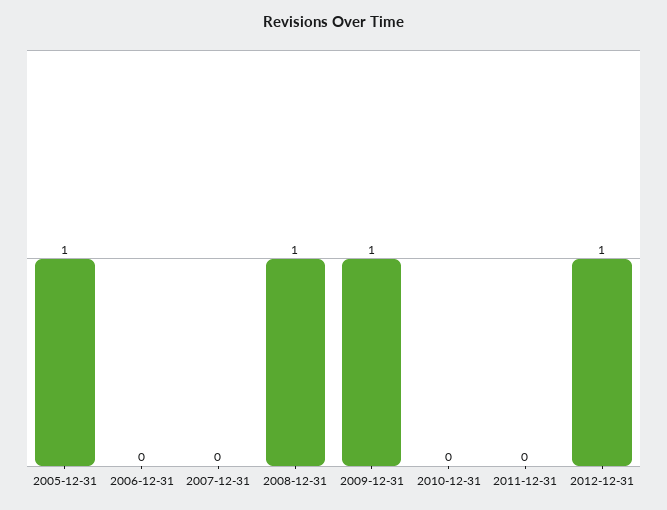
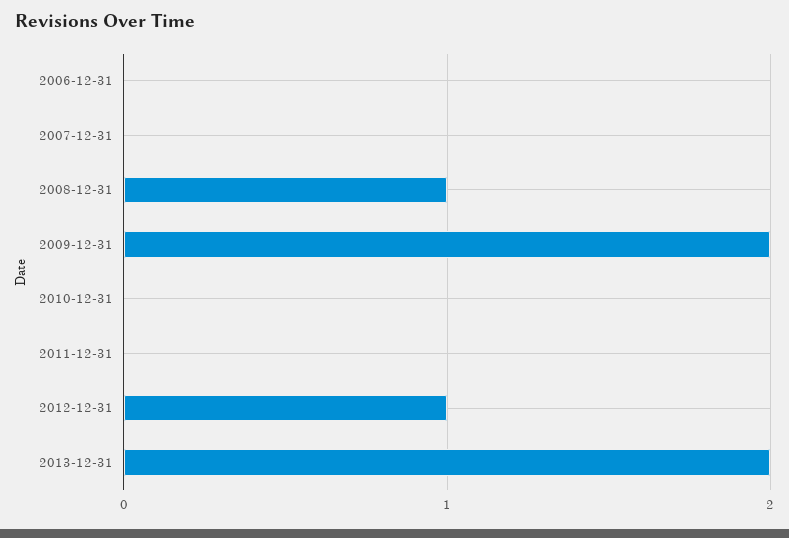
2005-12-31: 1 -> none
2009-12-31: 1 -> 2
2013-12-31: none -> 2

